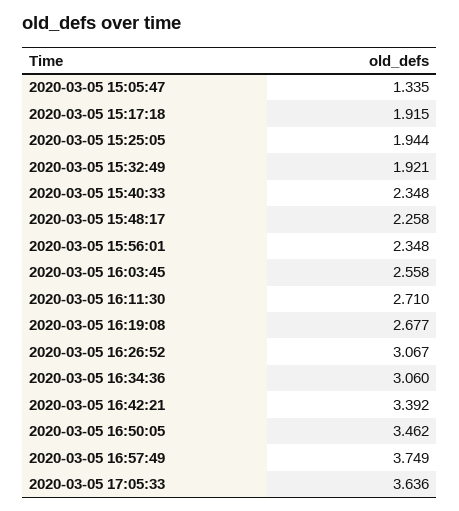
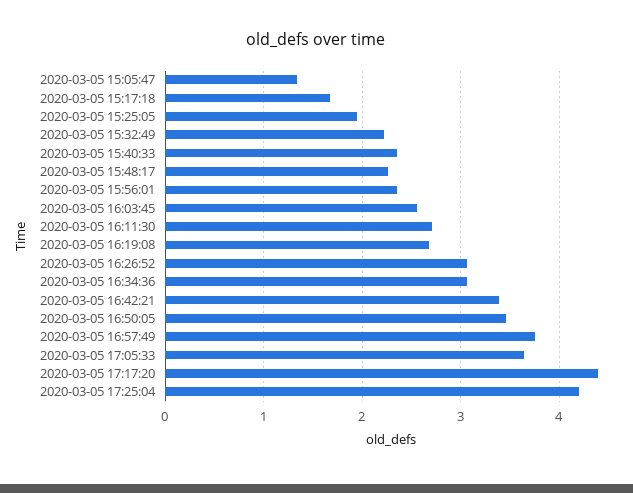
2020-03-05 15:17:18: 1.915 -> 1.7
2020-03-05 15:32:49: 1.921 -> 2.2
2020-03-05 17:17:20: none -> 4.4
2020-03-05 17:25:04: none -> 4.2

